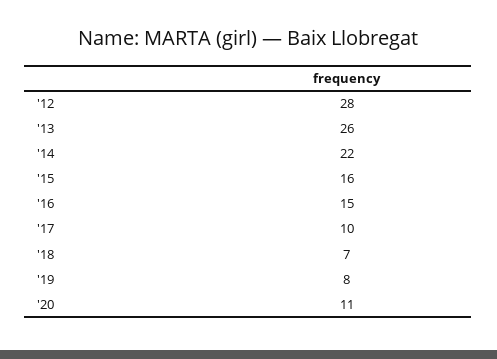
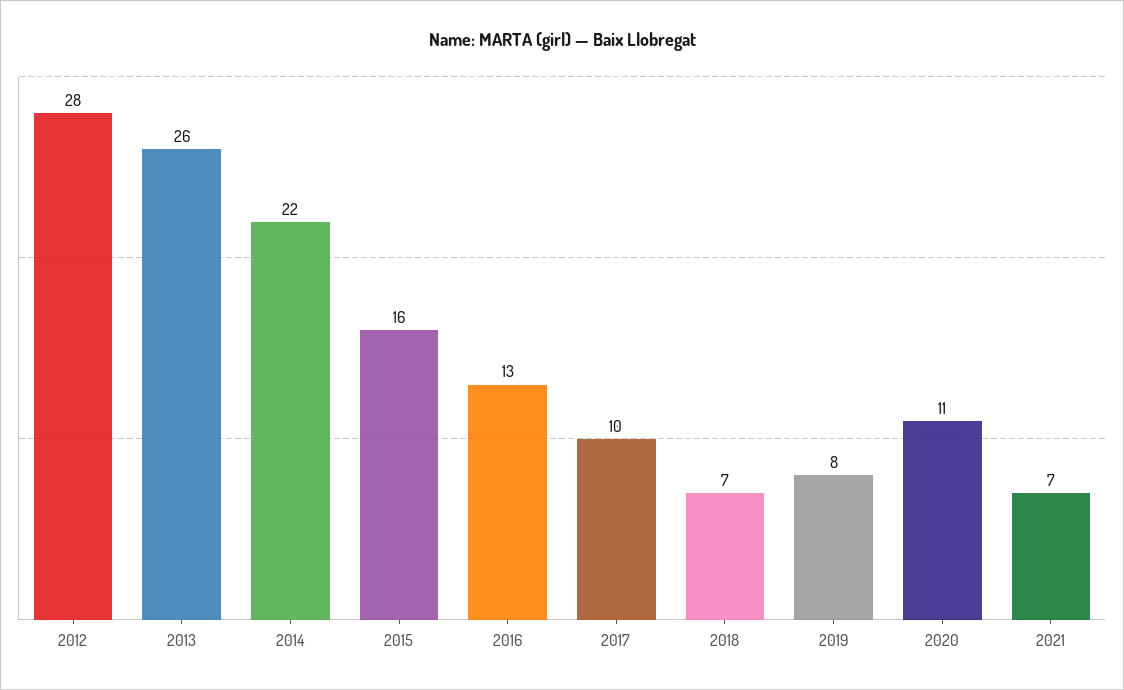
'16: 15 -> 13
2021: none -> 7

